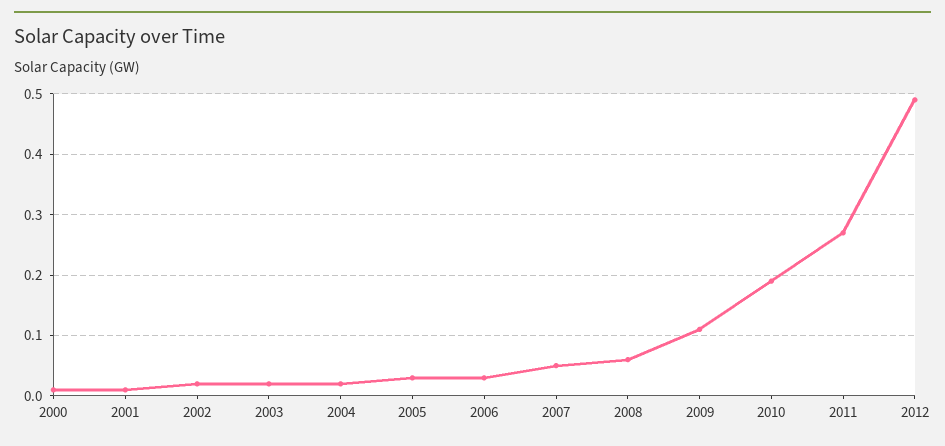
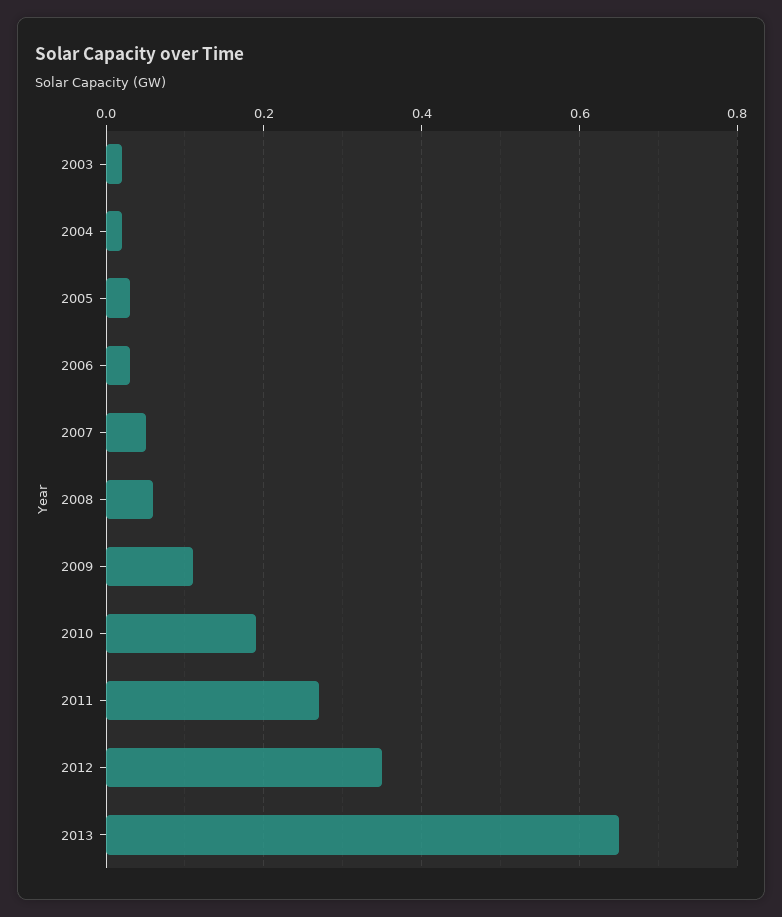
2000: 0.01 -> none
2001: 0.01 -> none
2002: 0.02 -> none
2012: 0.49 -> 0.35
2013: none -> 0.65

